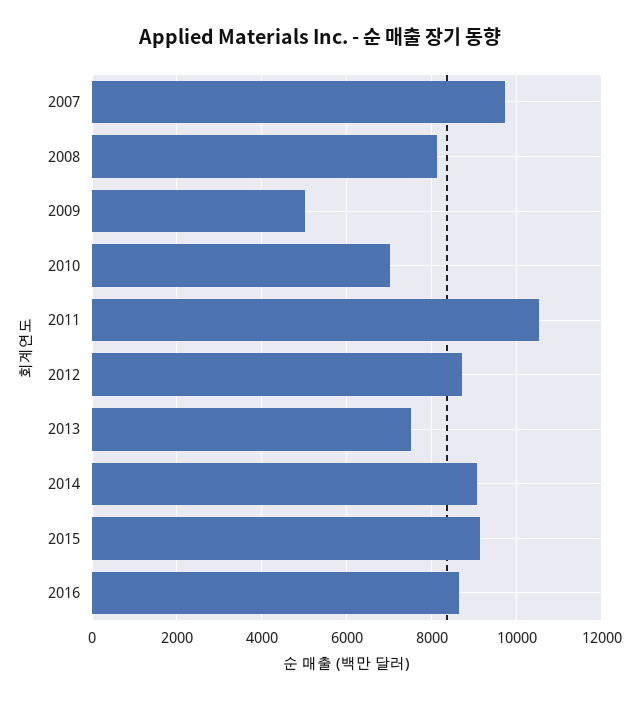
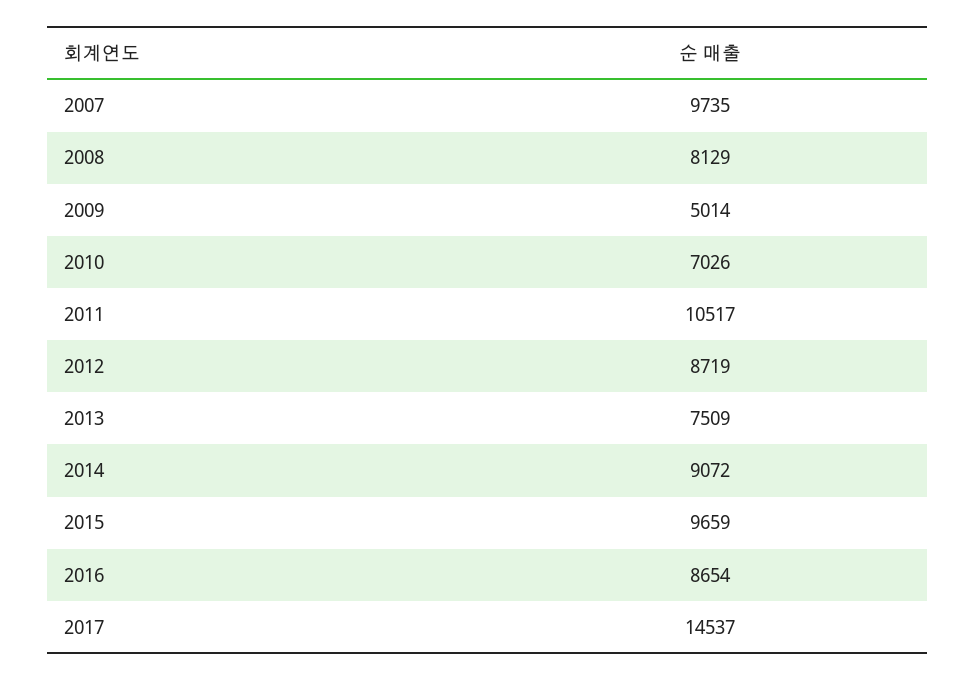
2015: 9200 -> 9659
2017: none -> 14537

